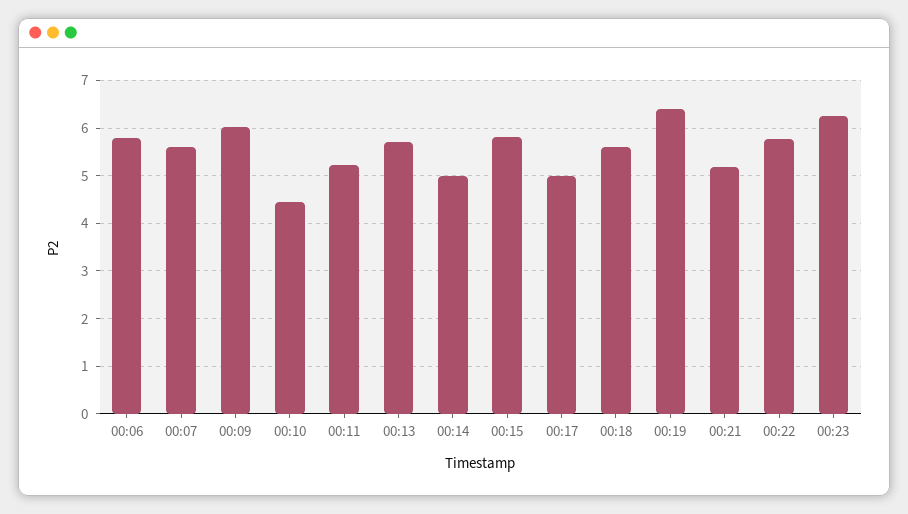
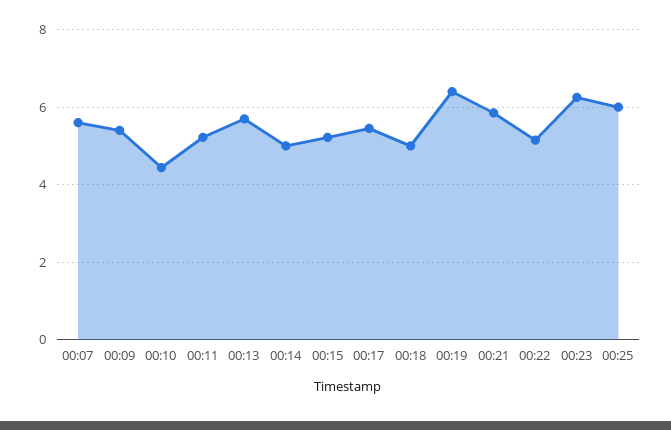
00:06: 5.8 -> none
00:09: 6 -> 5.4
00:15: 5.8 -> 5.2
00:17: 5 -> 5.4
00:18: 5.6 -> 5
00:21: 5.2 -> 5.8
00:22: 5.8 -> 5.2
00:25: none -> 6

